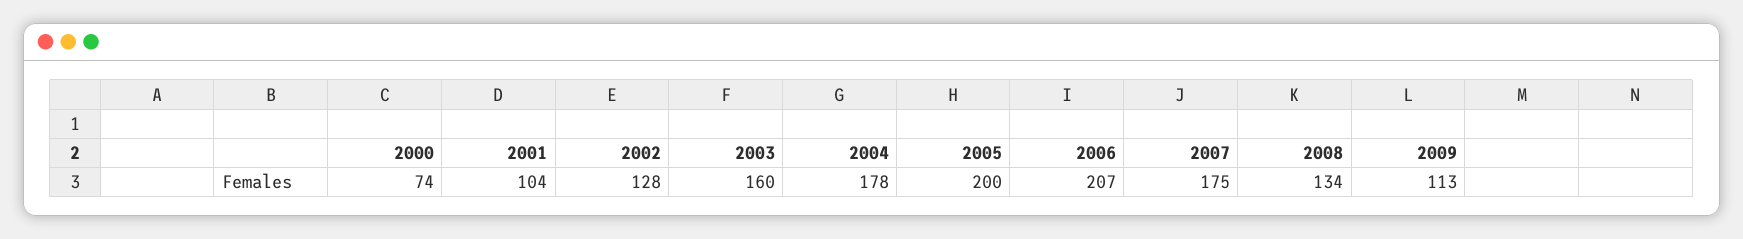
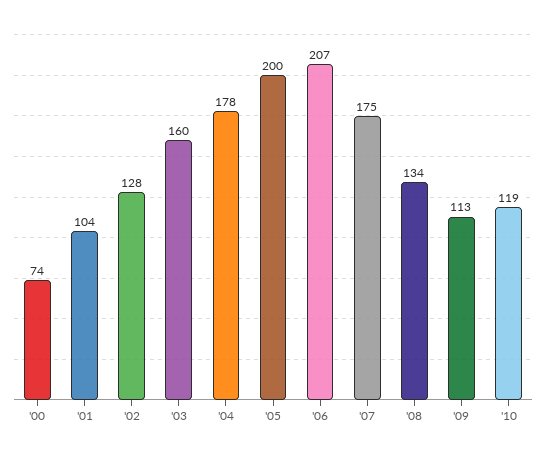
'10: none -> 119

